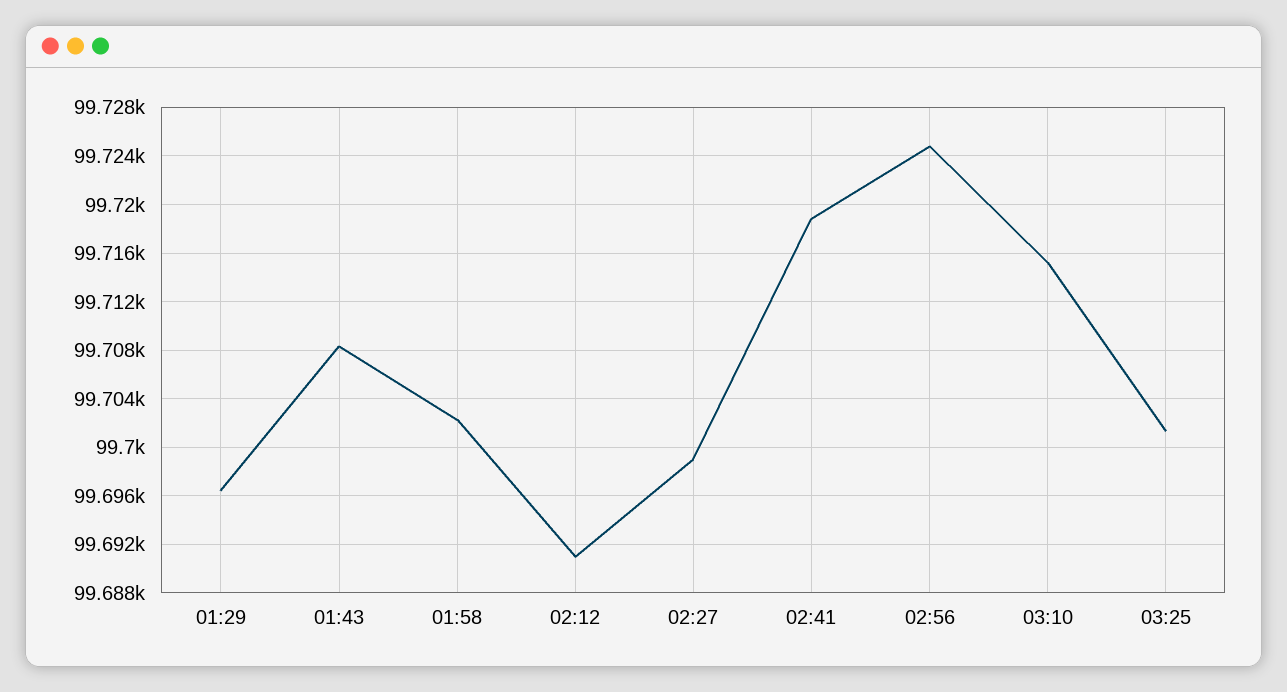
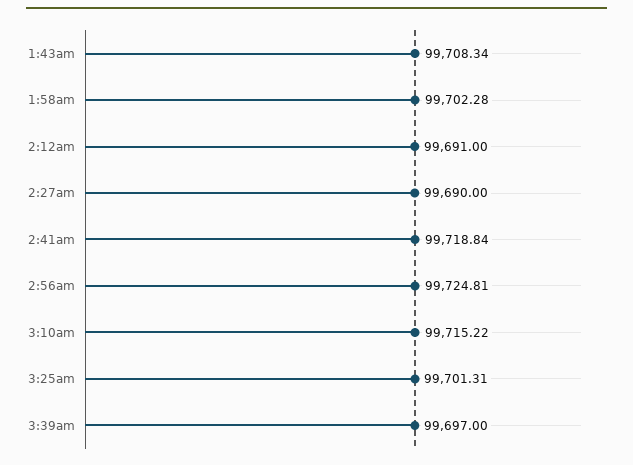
01:29: 99696.5 -> none
02:27: 99699 -> 99690
3:39am: none -> 99697

